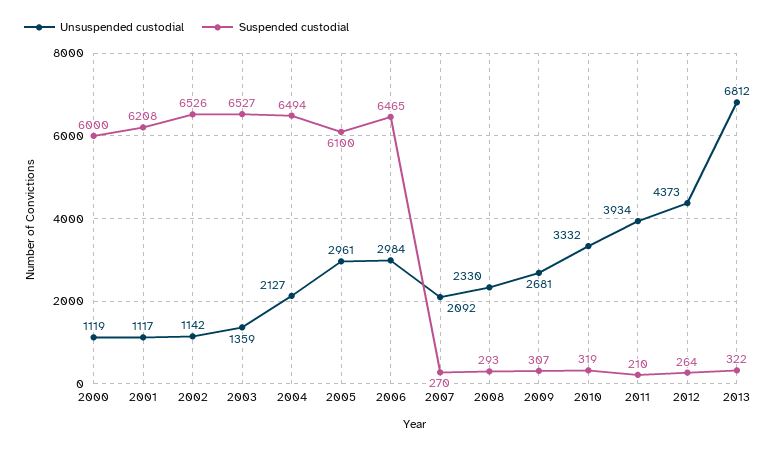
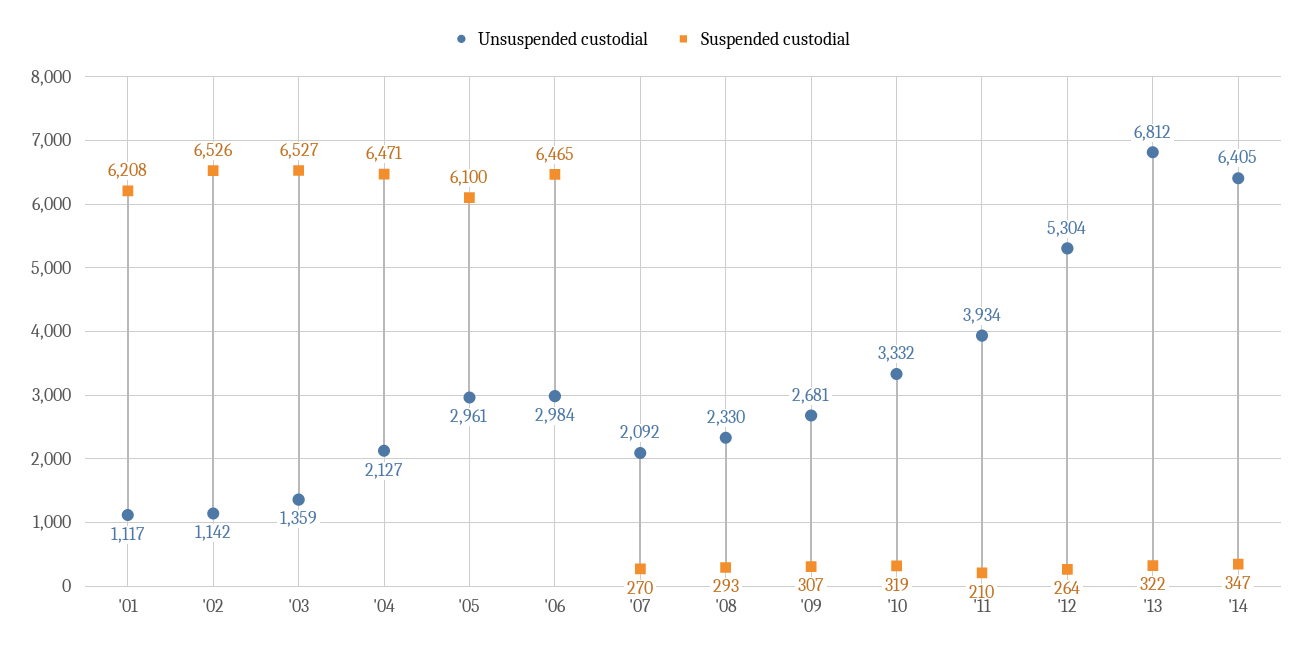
Unsuspended custodial, 2000: 1119 -> none
Suspended custodial, 2000: 6000 -> none
Suspended custodial, 2004: 6494 -> 6471
Unsuspended custodial, 2012: 4373 -> 5304
Unsuspended custodial, '14: none -> 6405
Suspended custodial, '14: none -> 347

